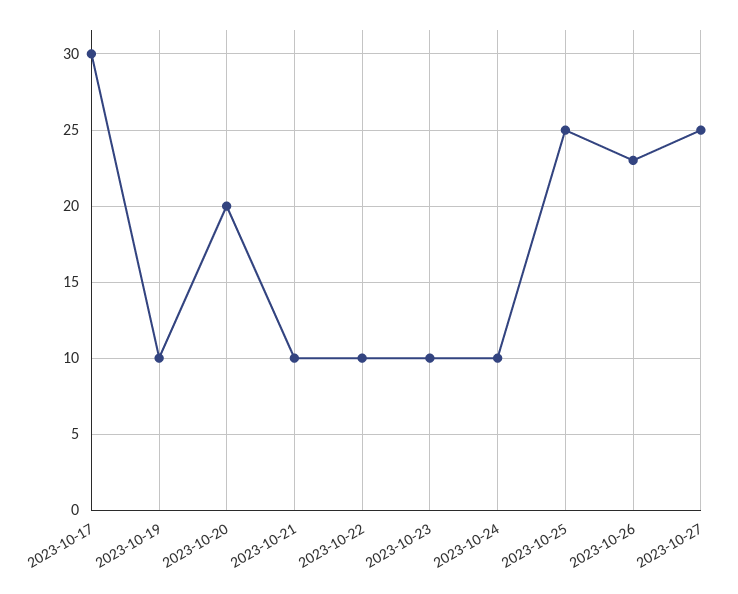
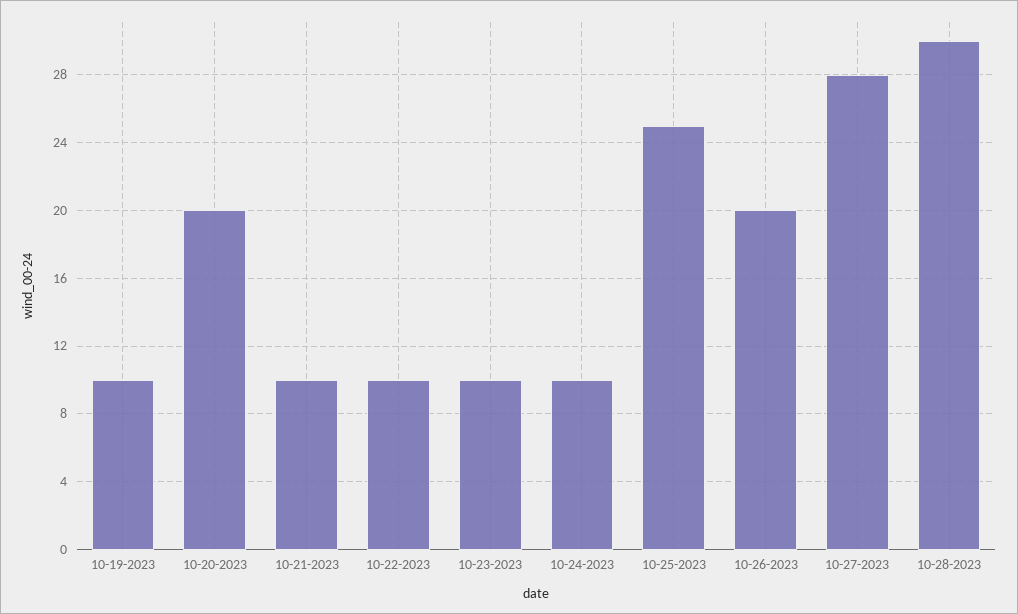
2023-10-17: 30 -> none
2023-10-26: 23 -> 20
2023-10-27: 25 -> 28
10-28-2023: none -> 30

